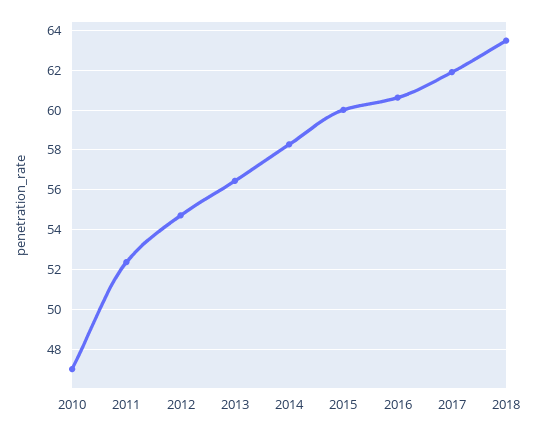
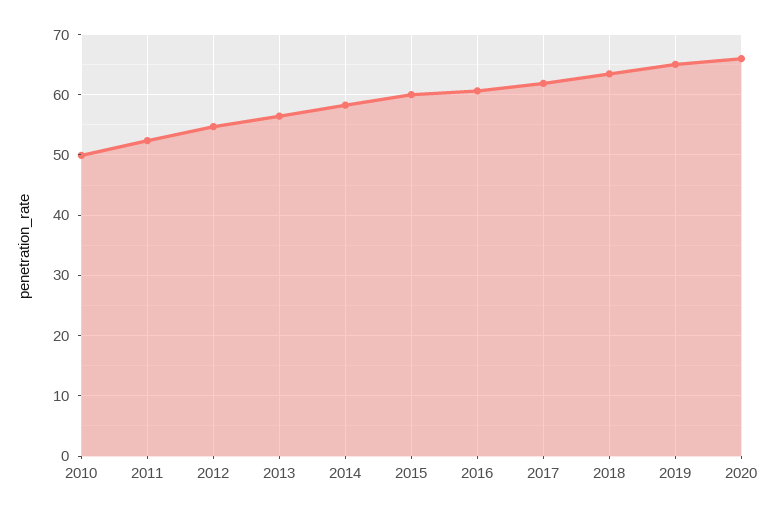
2010: 47 -> 50
2019: none -> 65
2020: none -> 66

